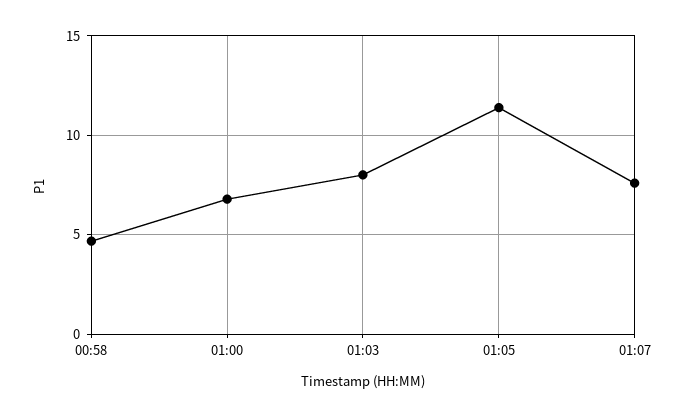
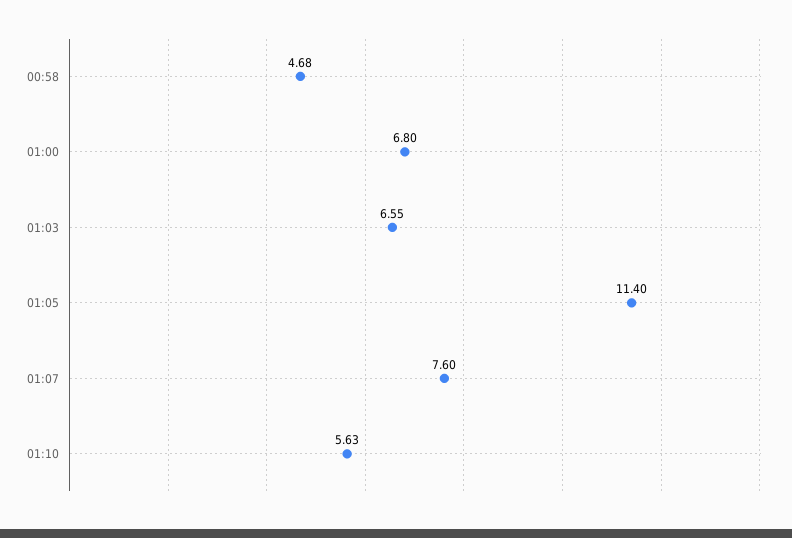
01:03: 8 -> 6.55
01:10: none -> 5.63

